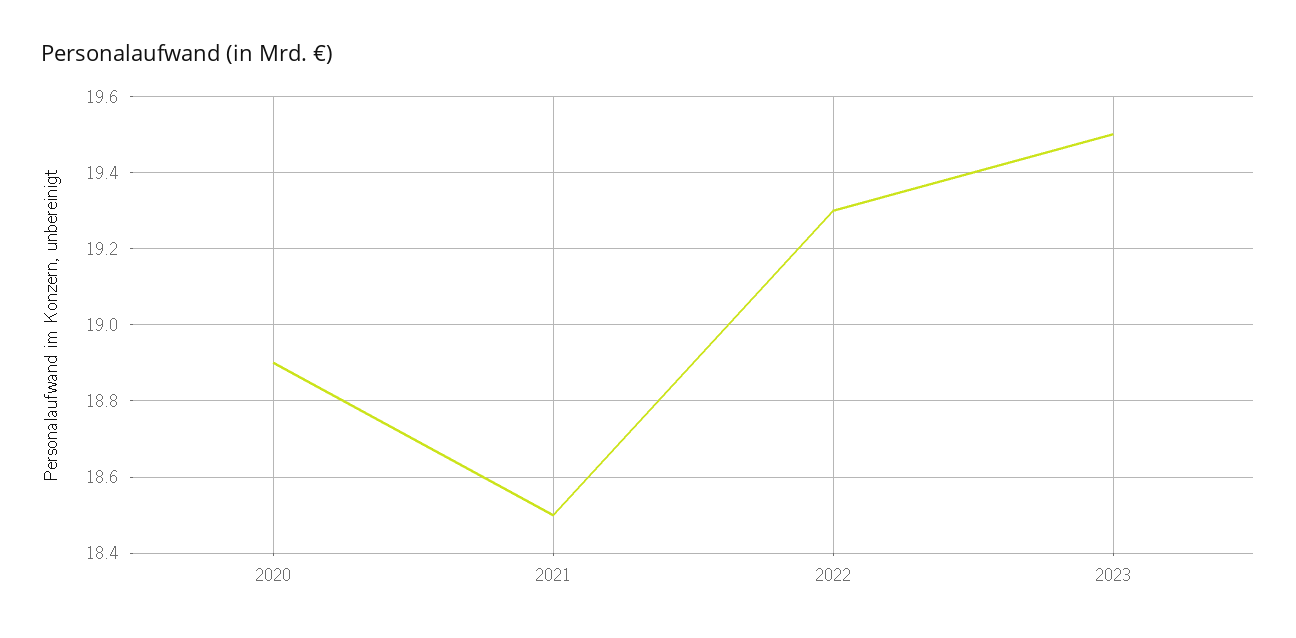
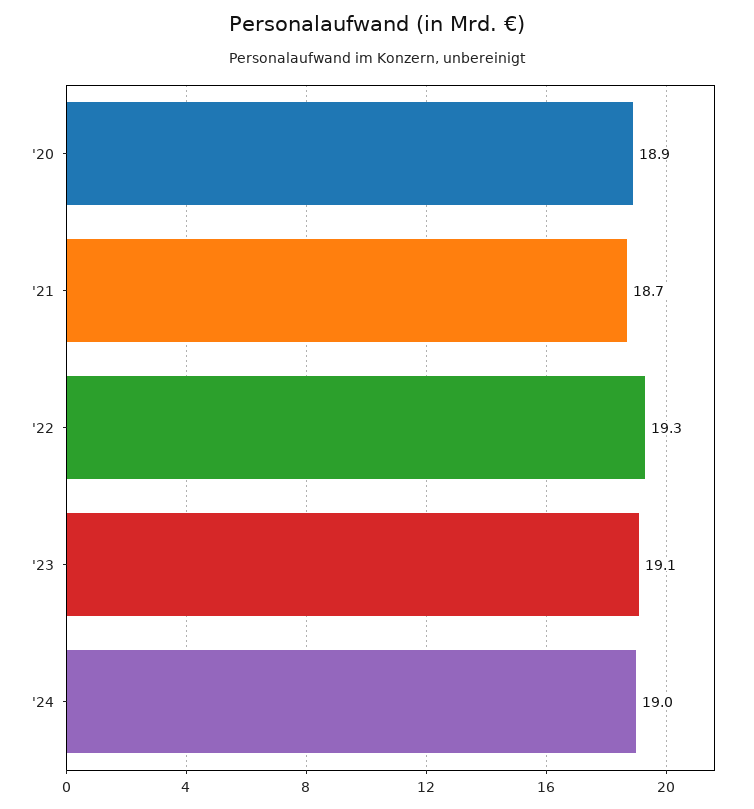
2021: 18.5 -> 18.7
2023: 19.5 -> 19.1
'24: none -> 19

